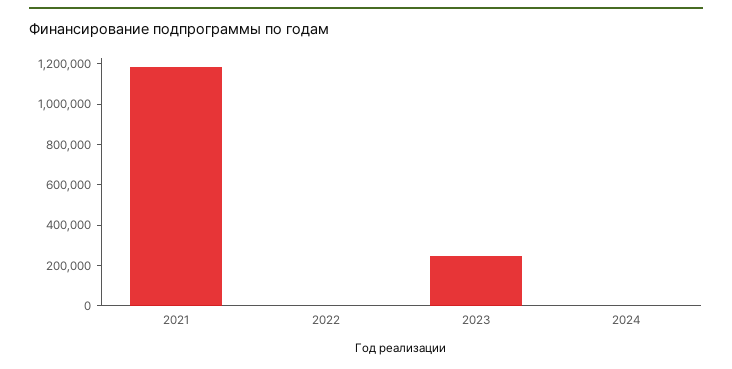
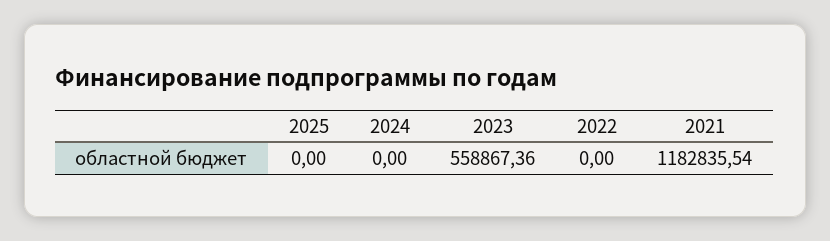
2023: 250000 -> 558867.36
2025: none -> 0

